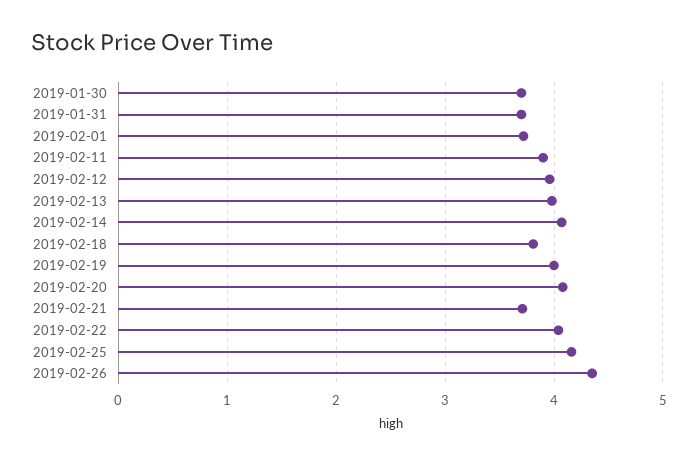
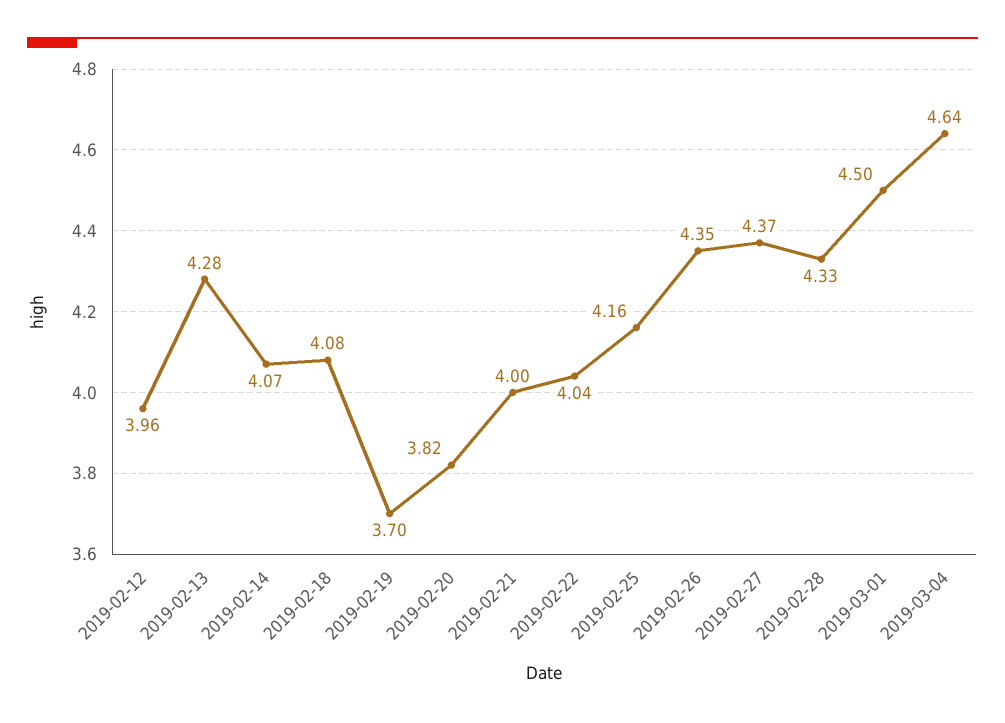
2019-01-30: 3.7 -> none
2019-01-31: 3.7 -> none
2019-02-01: 3.7 -> none
2019-02-11: 3.9 -> none
2019-02-13: 4 -> 4.28
2019-02-18: 3.8 -> 4.08
2019-02-19: 4 -> 3.7
2019-02-20: 4.1 -> 3.82
2019-02-21: 3.7 -> 4
2019-02-27: none -> 4.37
2019-02-28: none -> 4.33
2019-03-01: none -> 4.5
2019-03-04: none -> 4.64

